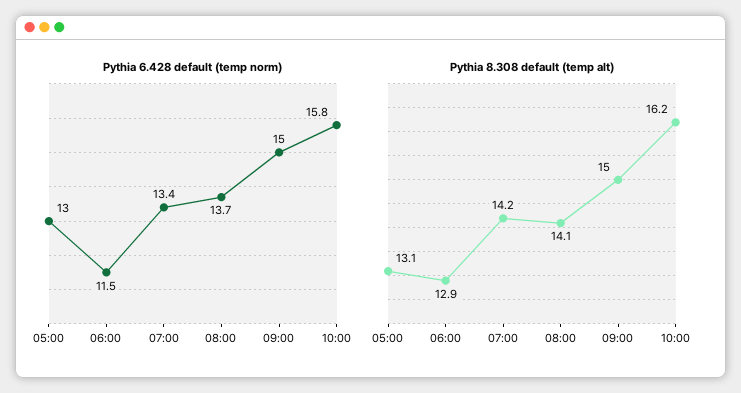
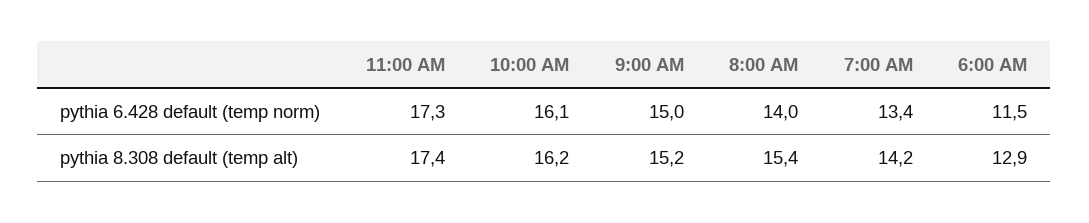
Pythia 6.428 default (temp norm), 05:00: 13 -> none
Pythia 6.428 default (temp norm), 08:00: 13.7 -> 14
Pythia 6.428 default (temp norm), 10:00: 15.8 -> 16.1
Pythia 8.308 default (temp alt), 05:00: 13.1 -> none
Pythia 8.308 default (temp alt), 08:00: 14.1 -> 15.4
Pythia 8.308 default (temp alt), 09:00: 15 -> 15.2
Pythia 6.428 default (temp norm), 11:00 AM: none -> 17.3
Pythia 8.308 default (temp alt), 11:00 AM: none -> 17.4

